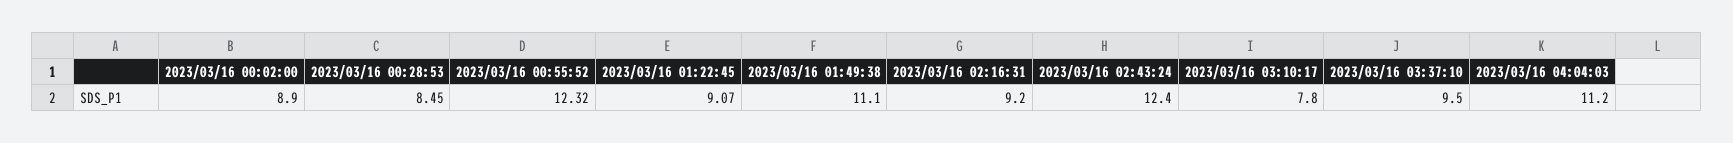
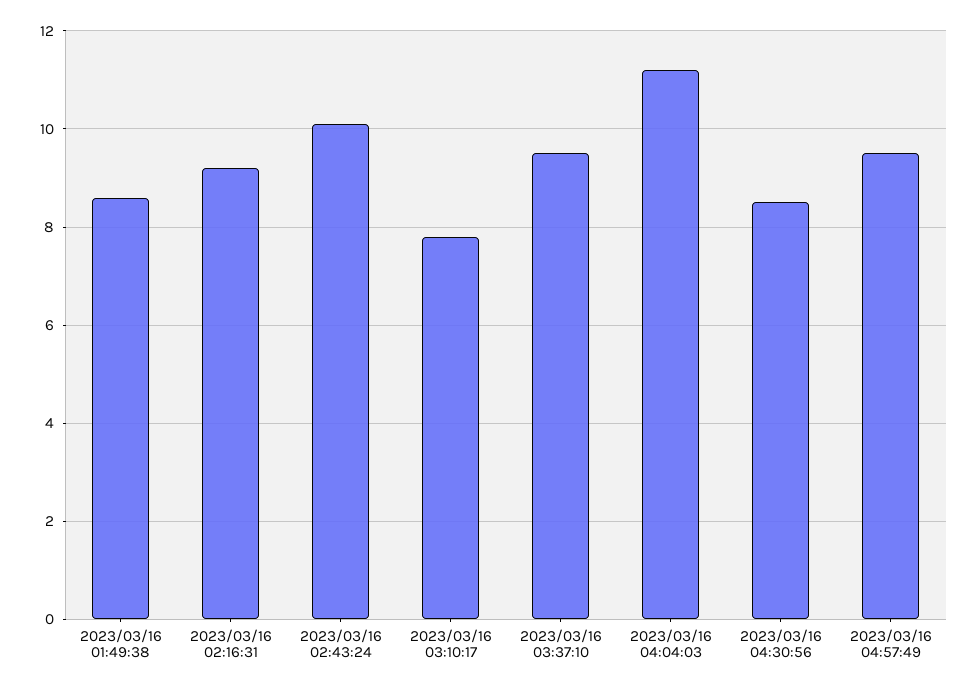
2023/03/16 00:02:00: 8.9 -> none
2023/03/16 00:28:53: 8.45 -> none
2023/03/16 00:55:52: 12.32 -> none
2023/03/16 01:22:45: 9.07 -> none
2023/03/16 01:49:38: 11.1 -> 8.5
2023/03/16 02:43:24: 12.4 -> 10
2023/03/16 04:30:56: none -> 8.5
2023/03/16 04:57:49: none -> 9.5

